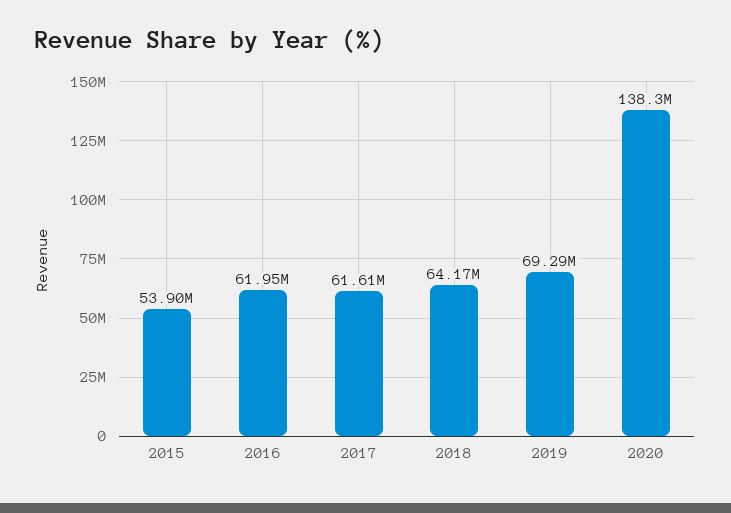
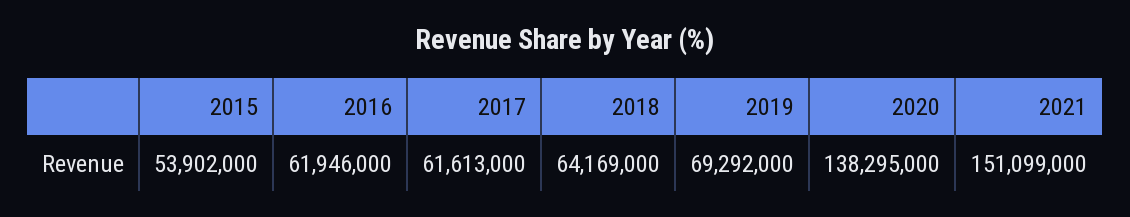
2021: none -> 151099000

